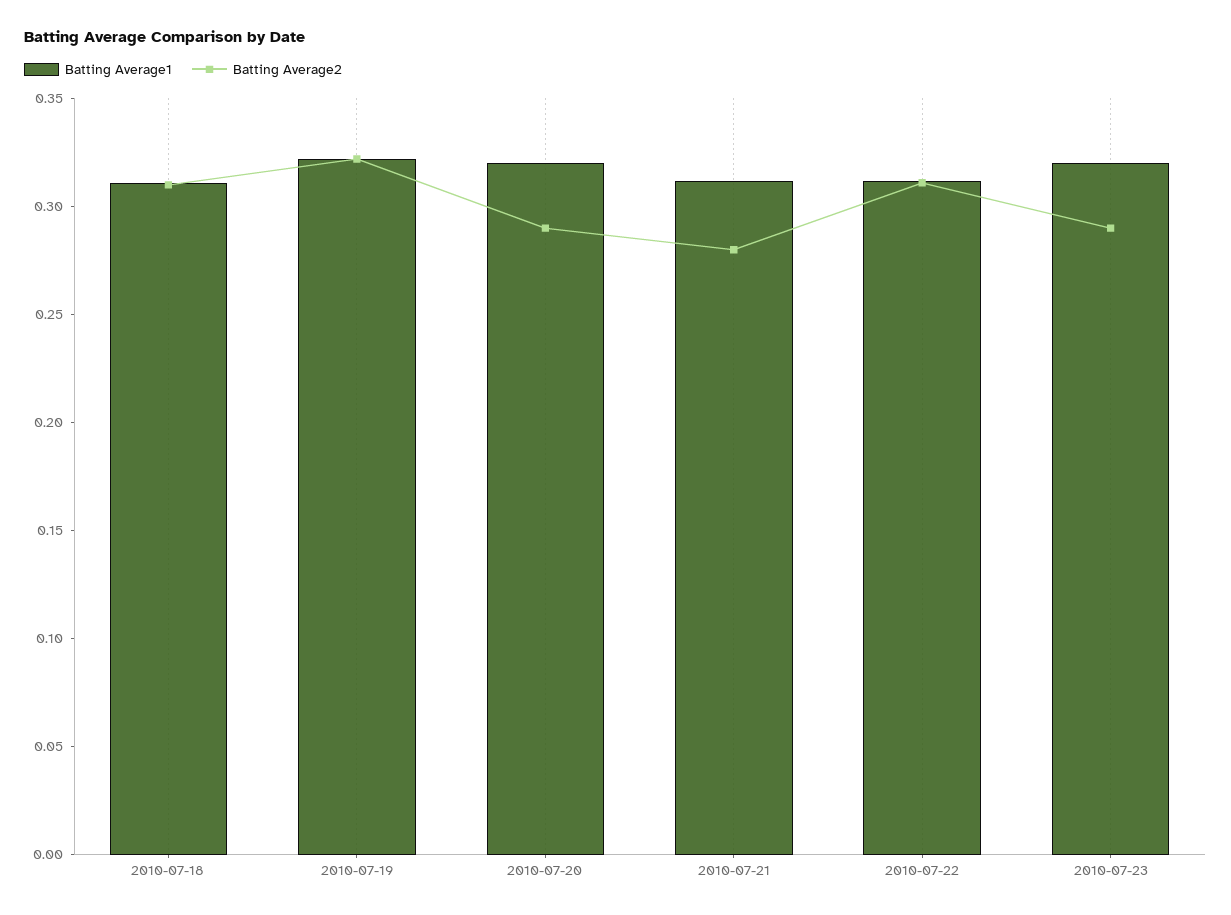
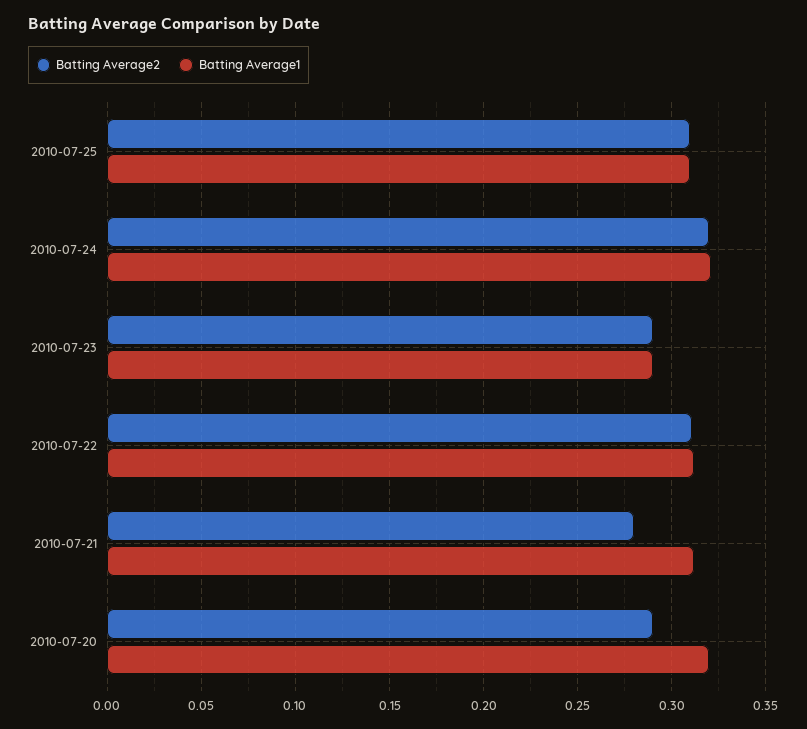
Batting Average1, 2010-07-18: 0.31 -> none
Batting Average2, 2010-07-18: 0.31 -> none
Batting Average1, 2010-07-19: 0.32 -> none
Batting Average2, 2010-07-19: 0.32 -> none
Batting Average1, 2010-07-23: 0.32 -> 0.29
Batting Average2, 2010-07-25: none -> 0.31
Batting Average1, 2010-07-25: none -> 0.31
Batting Average2, 2010-07-24: none -> 0.32
Batting Average1, 2010-07-24: none -> 0.32

